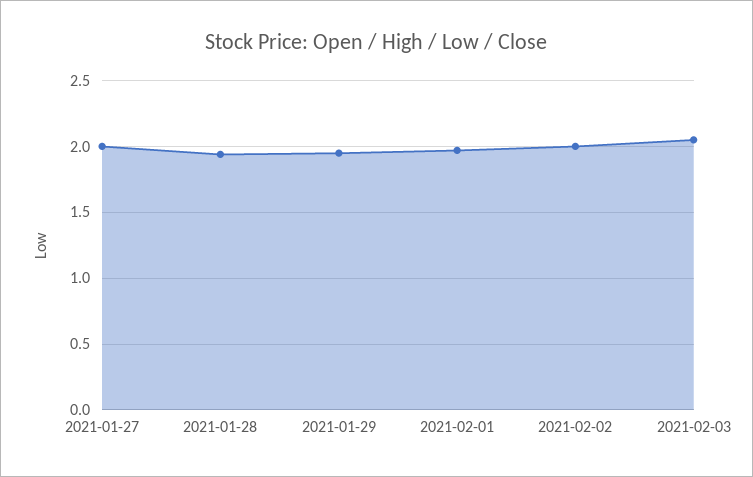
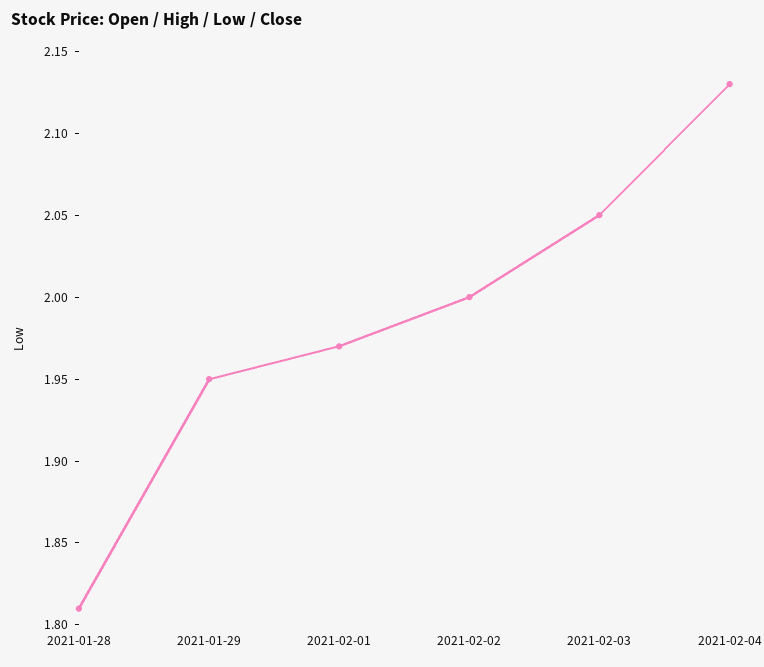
2021-01-27: 2 -> none
2021-01-28: 1.95 -> 1.81
2021-02-04: none -> 2.13

